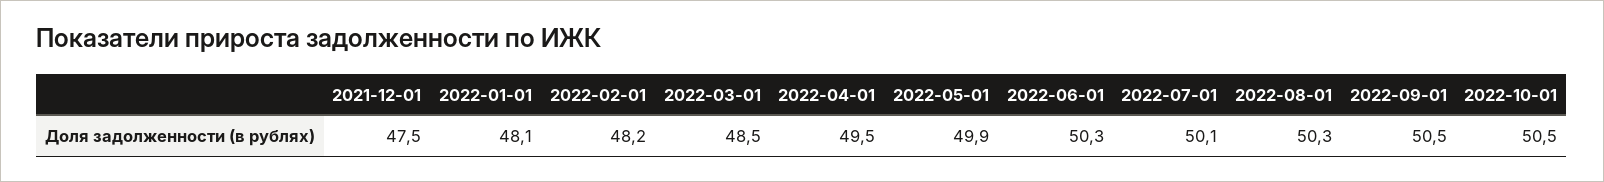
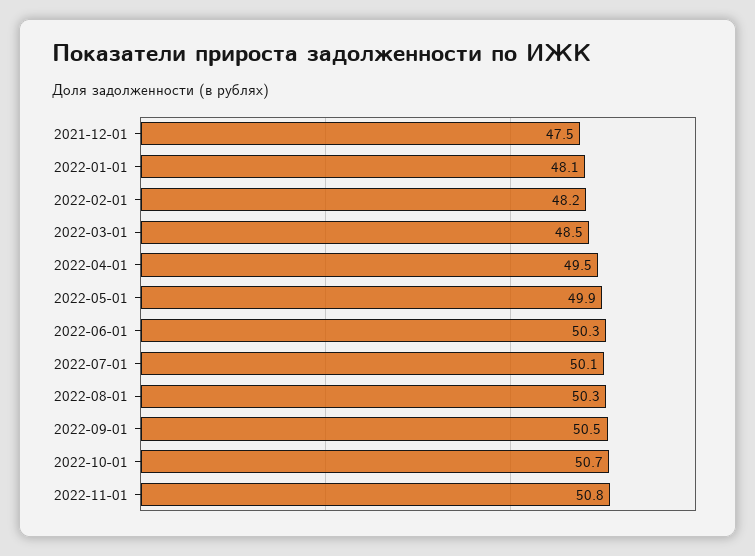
2022-10-01: 50.5 -> 50.7
2022-11-01: none -> 50.8

